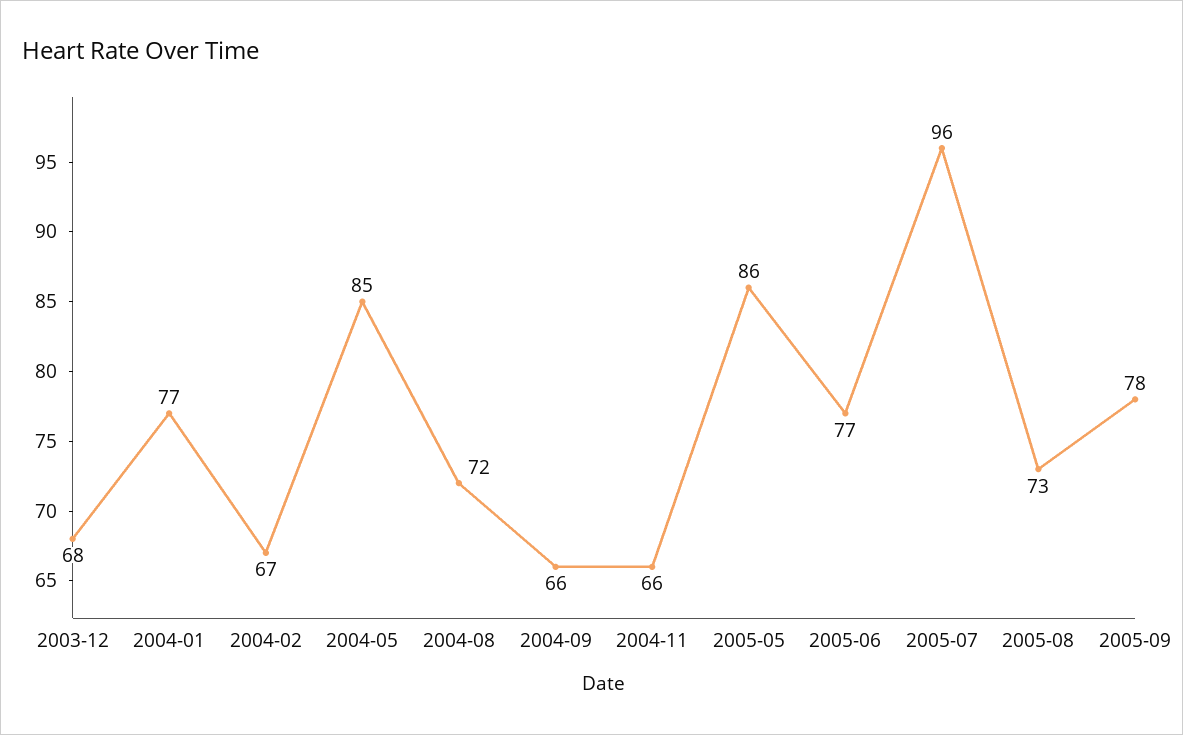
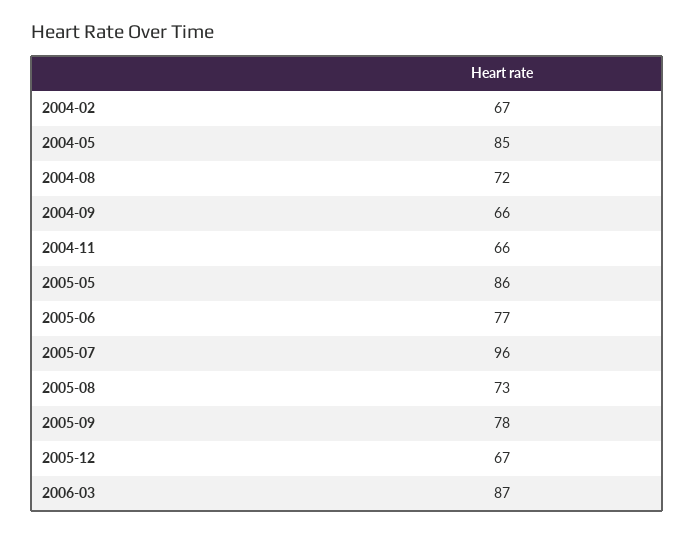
2003-12: 68 -> none
2004-01: 77 -> none
2005-12: none -> 67
2006-03: none -> 87

